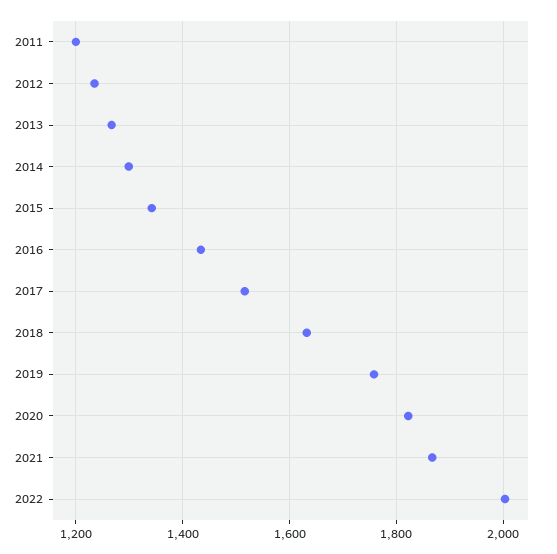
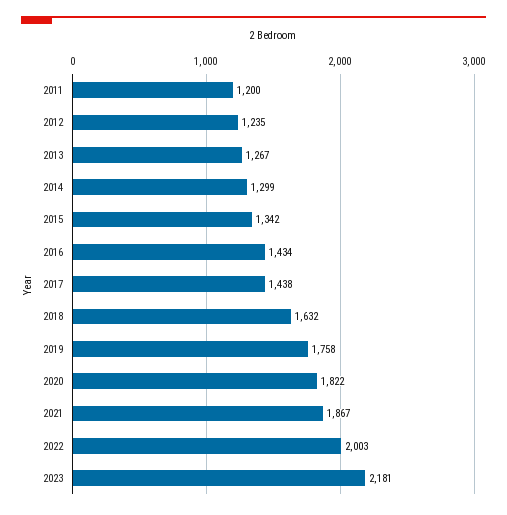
2017: 1520 -> 1438
2023: none -> 2181

